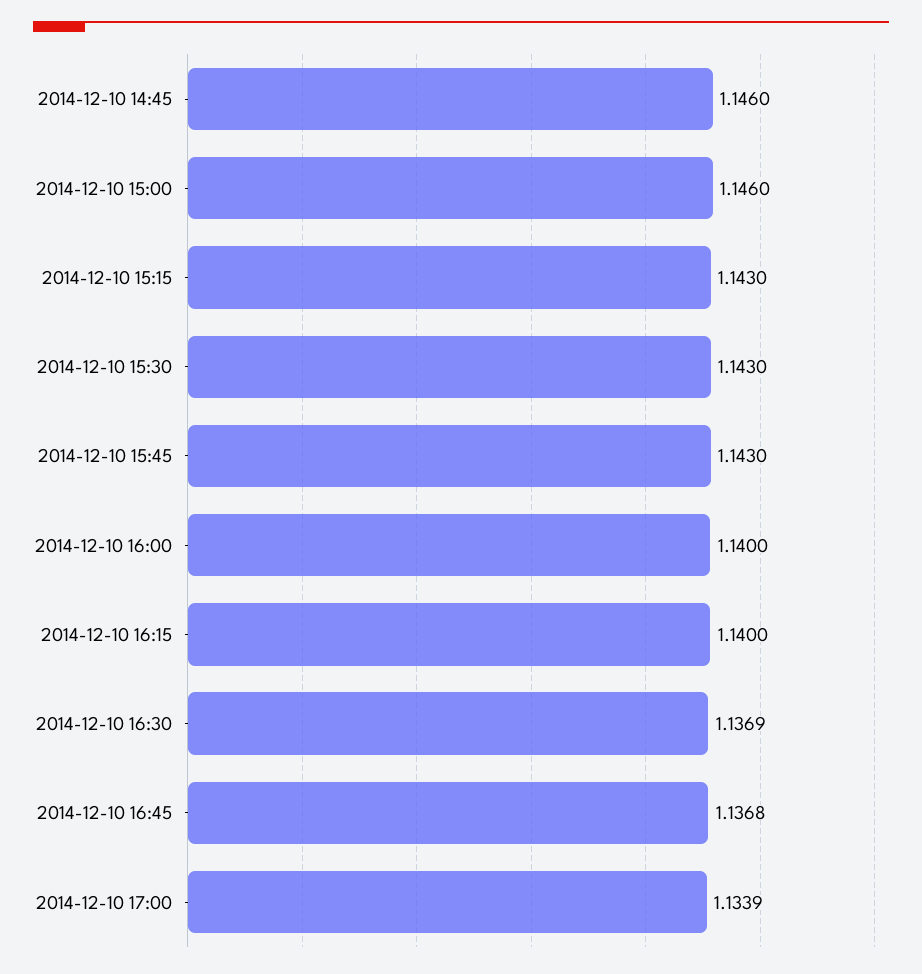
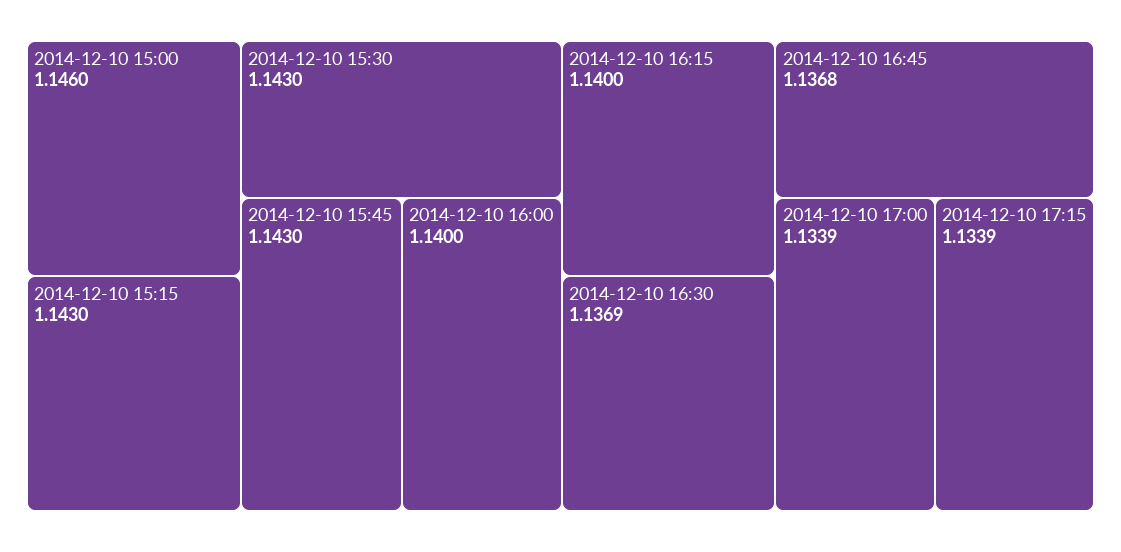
2014-12-10 14:45: 1.146 -> none
2014-12-10 17:15: none -> 1.1339

